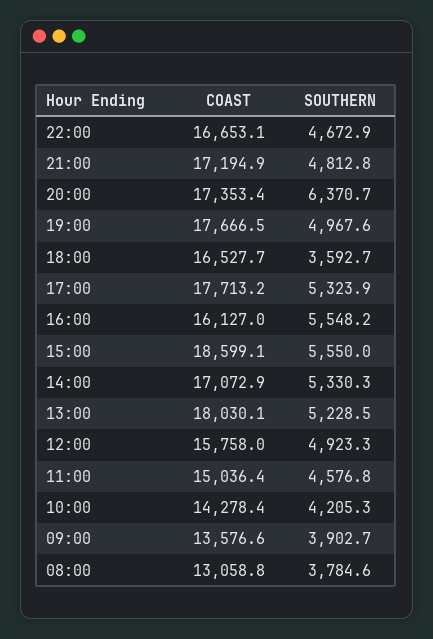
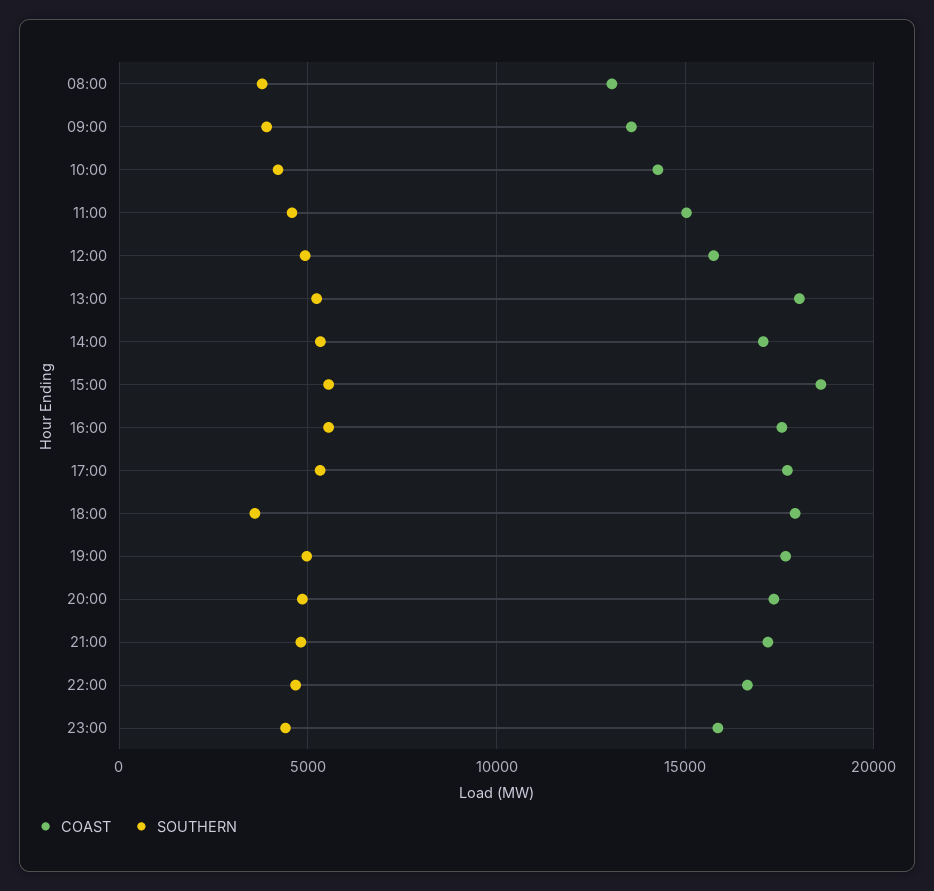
SOUTHERN, 20:00: 6370.7 -> 5000
COAST, 18:00: 16527.7 -> 18000
COAST, 16:00: 16127 -> 17500
COAST, 23:00: none -> 16000
SOUTHERN, 23:00: none -> 4500

